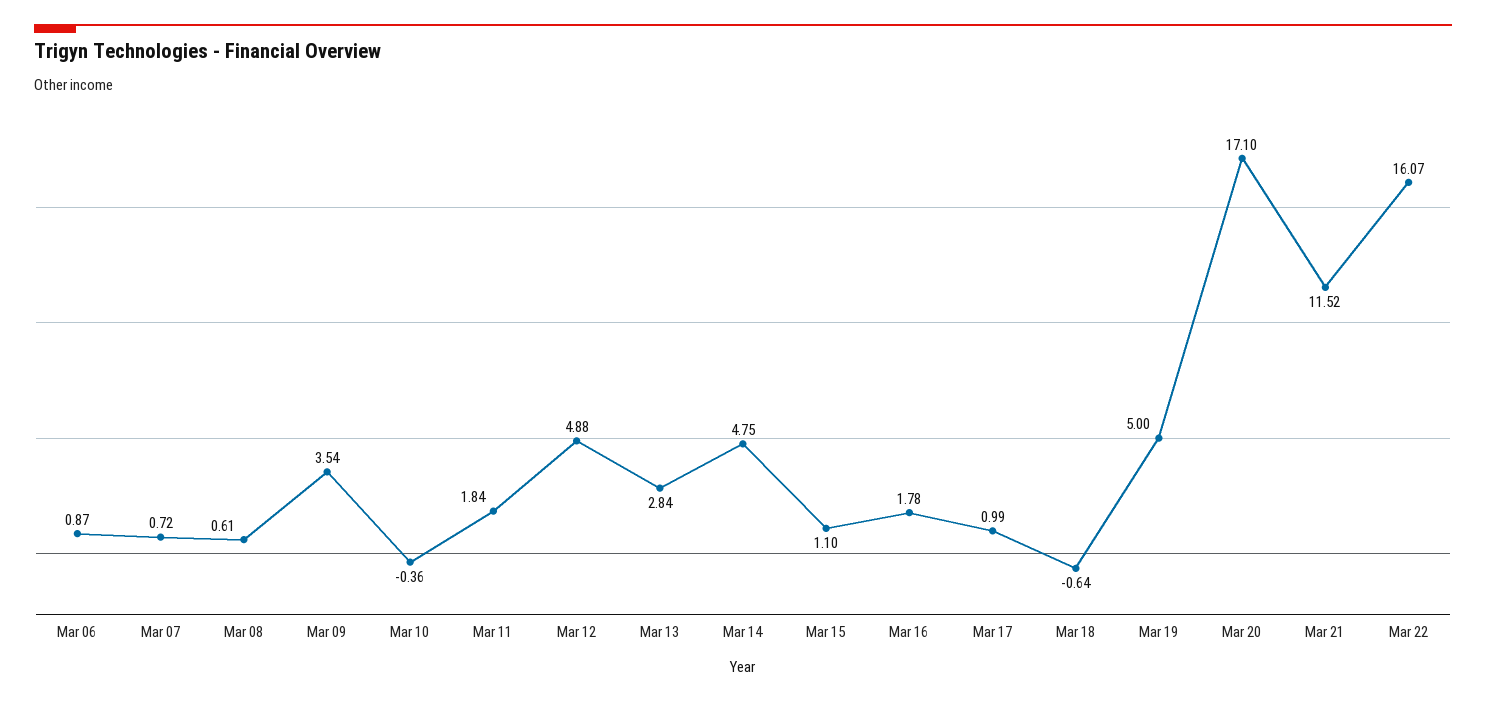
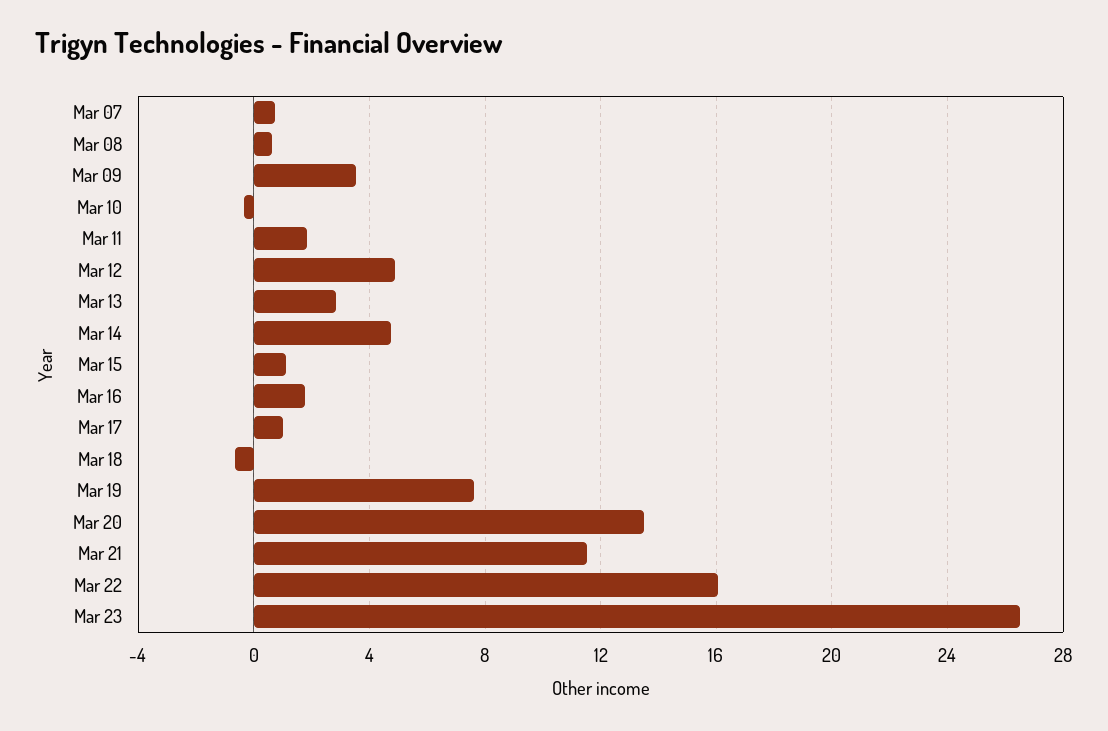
Mar 06: 0.87 -> none
Mar 19: 5 -> 7.5
Mar 20: 17.1 -> 13.5
Mar 23: none -> 26.5

